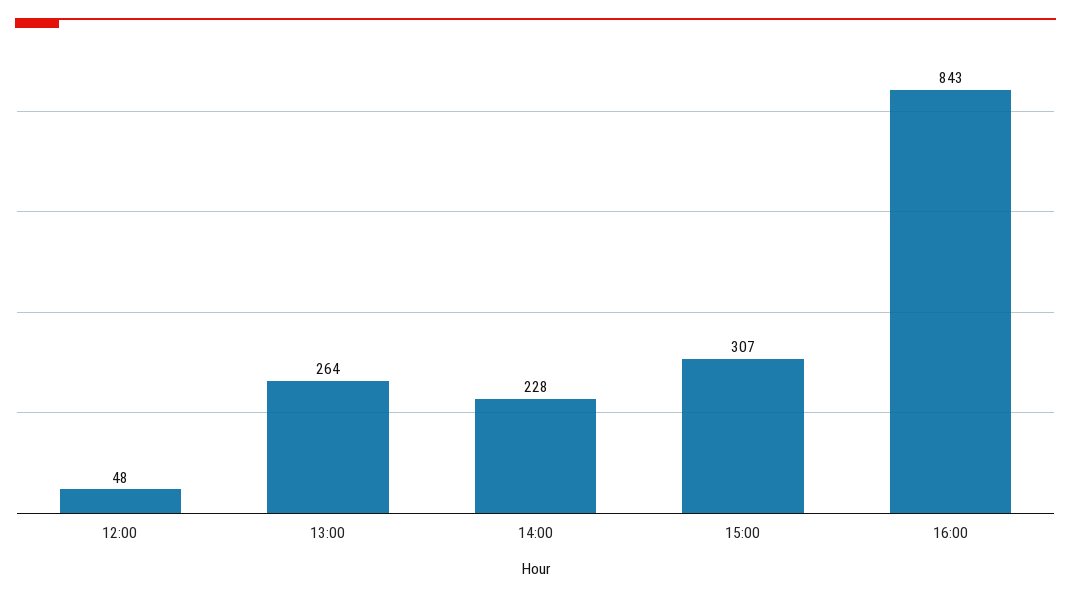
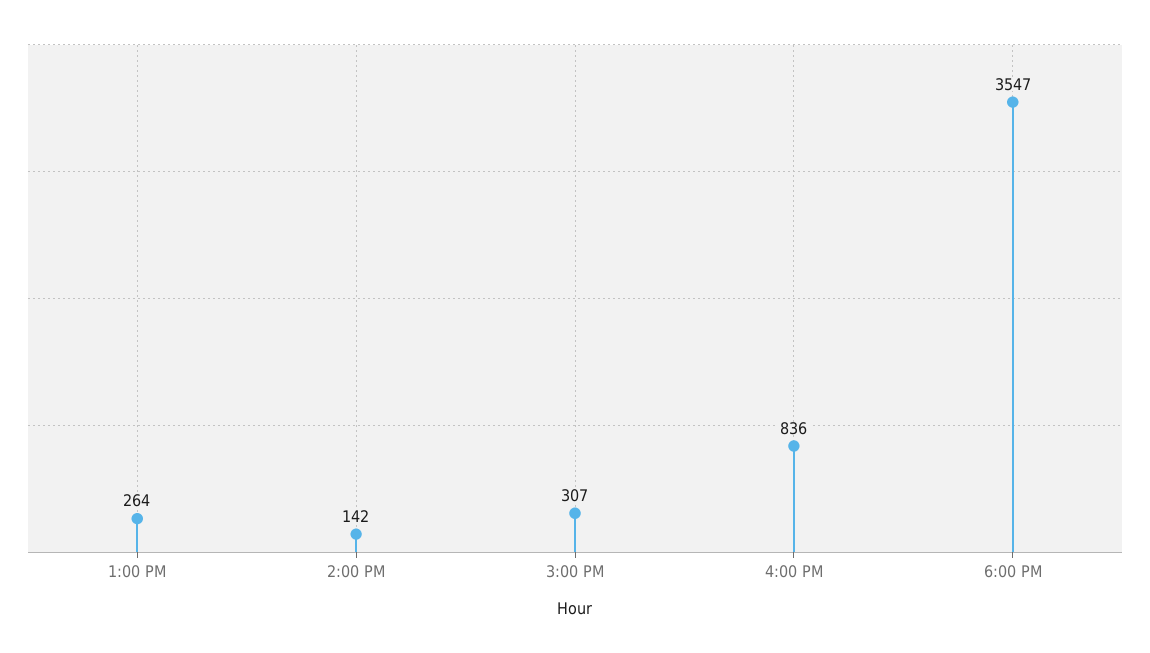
12:00: 48 -> none
14:00: 228 -> 142
16:00: 843 -> 836
6:00 PM: none -> 3547

